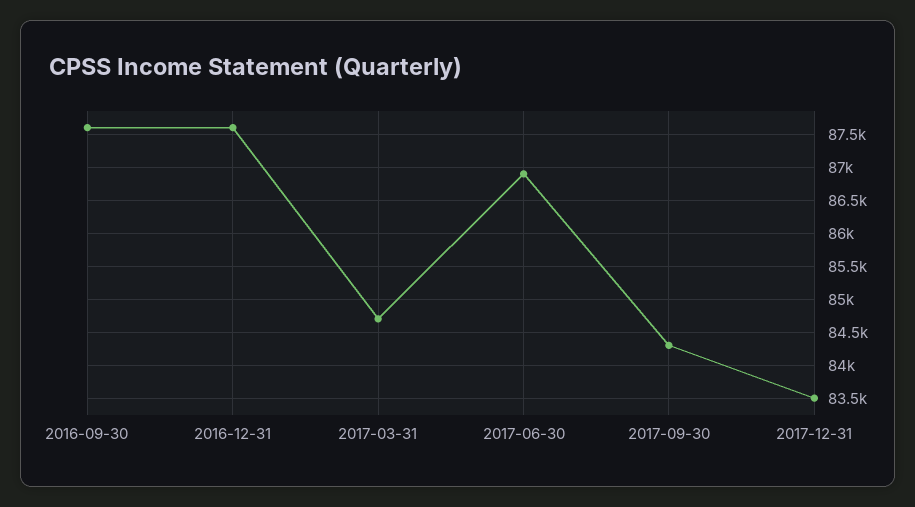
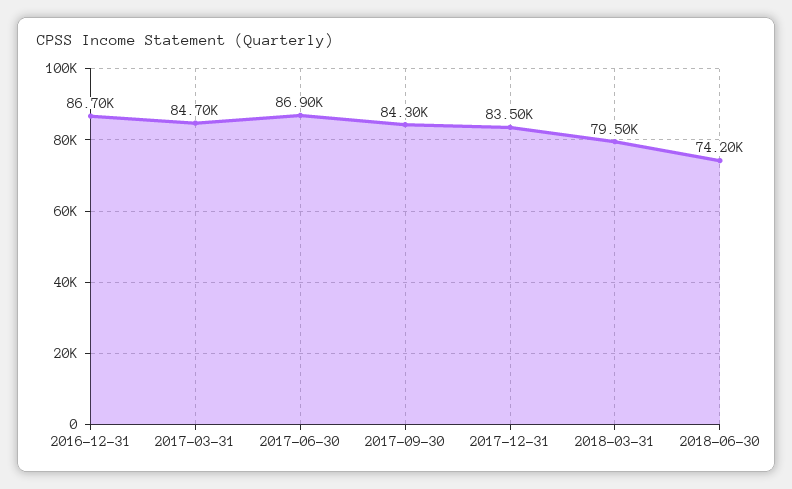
2016-09-30: 87600 -> none
2016-12-31: 87600 -> 86700
2018-03-31: none -> 79500
2018-06-30: none -> 74200

